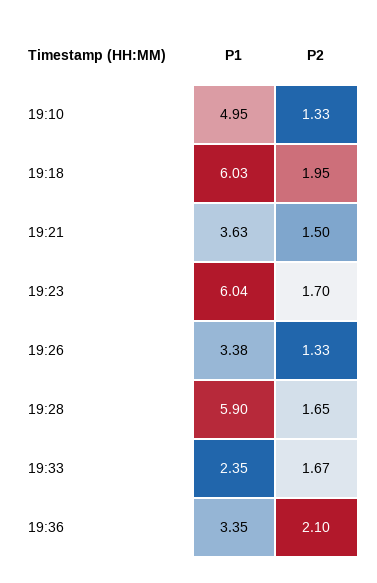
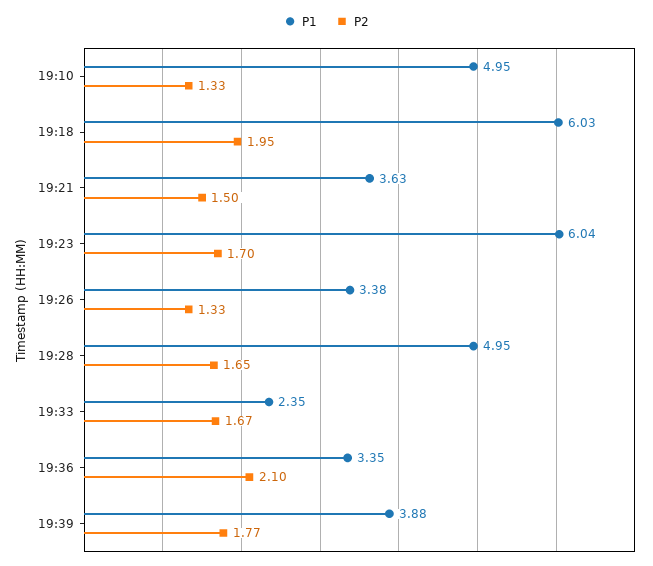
P1, 19:28: 5.9 -> 4.95
P1, 19:39: none -> 3.88
P2, 19:39: none -> 1.77

